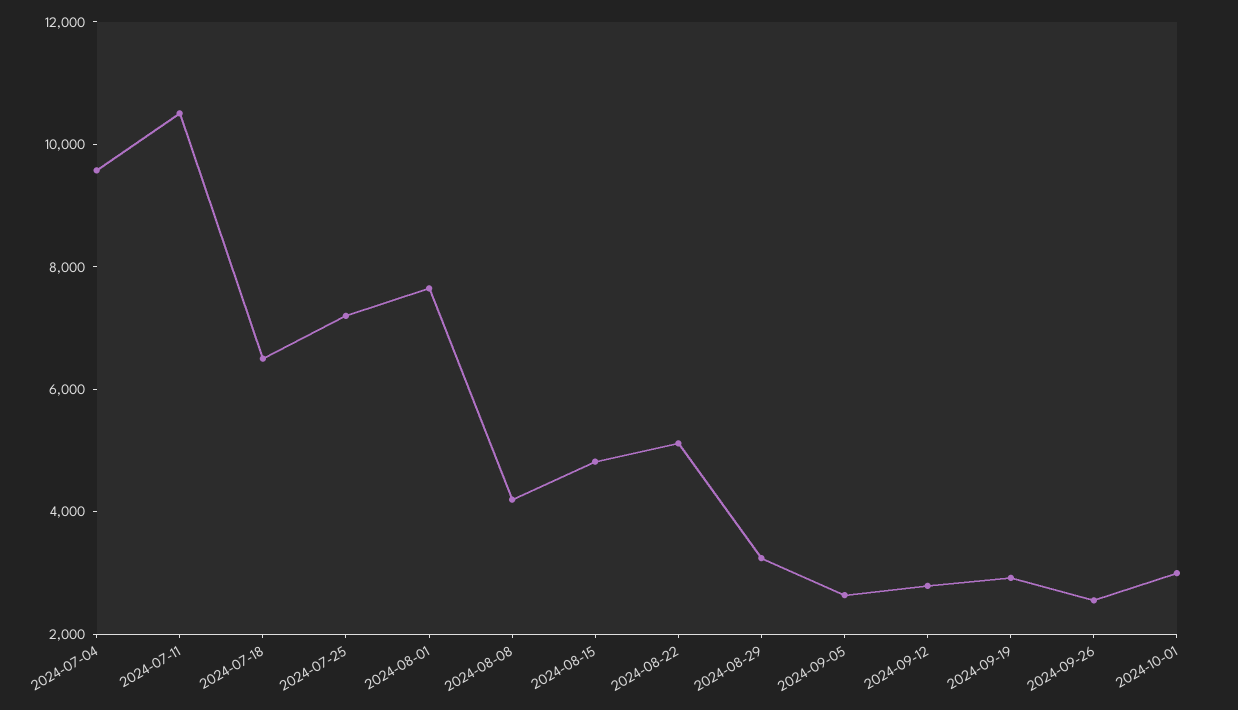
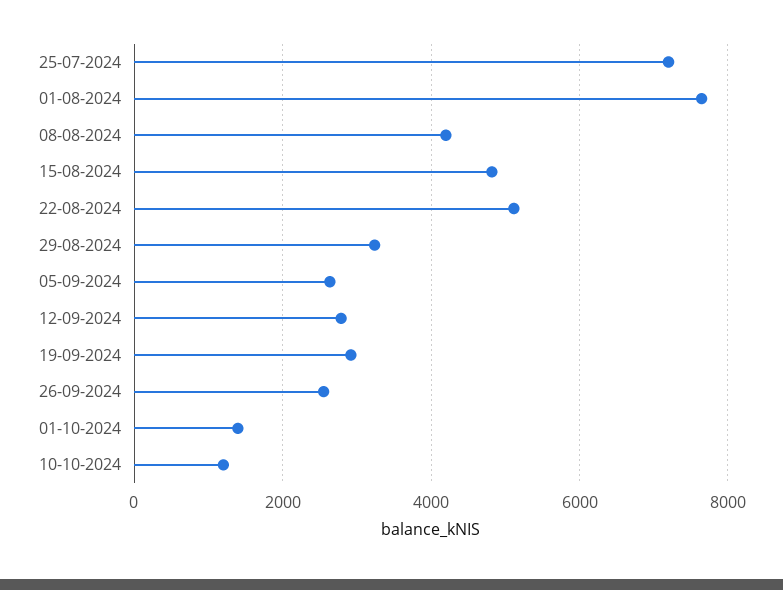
2024-07-04: 9500 -> none
2024-07-11: 10500 -> none
2024-07-18: 6500 -> none
2024-10-01: 3000 -> 1400
10-10-2024: none -> 1200

